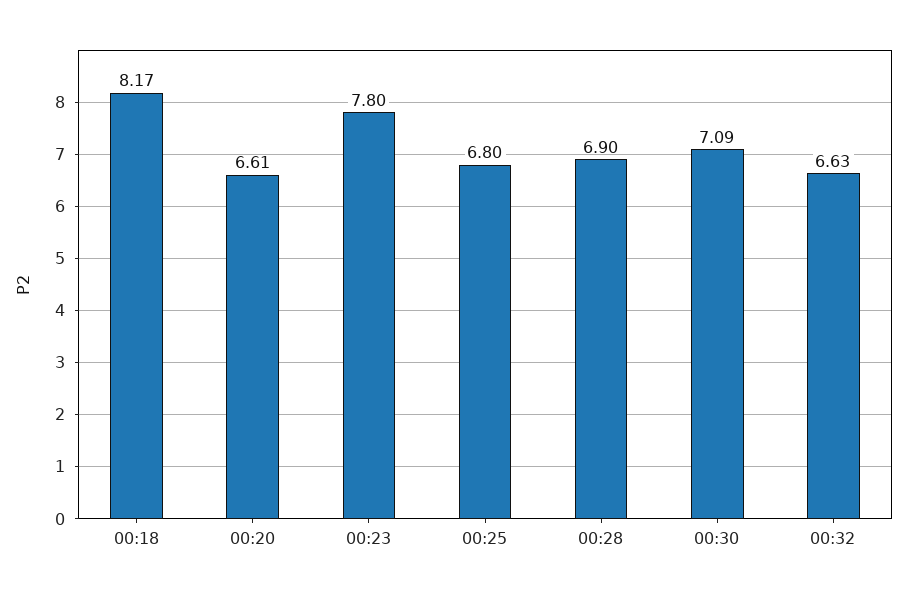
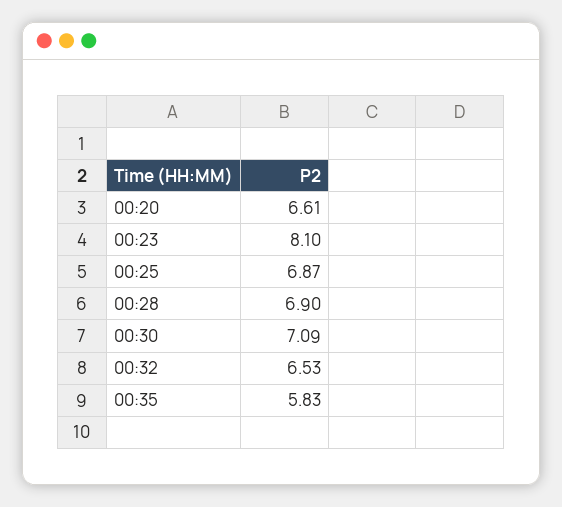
00:18: 8.17 -> none
00:23: 7.8 -> 8.1
00:25: 6.8 -> 6.87
00:32: 6.63 -> 6.53
00:35: none -> 5.83

